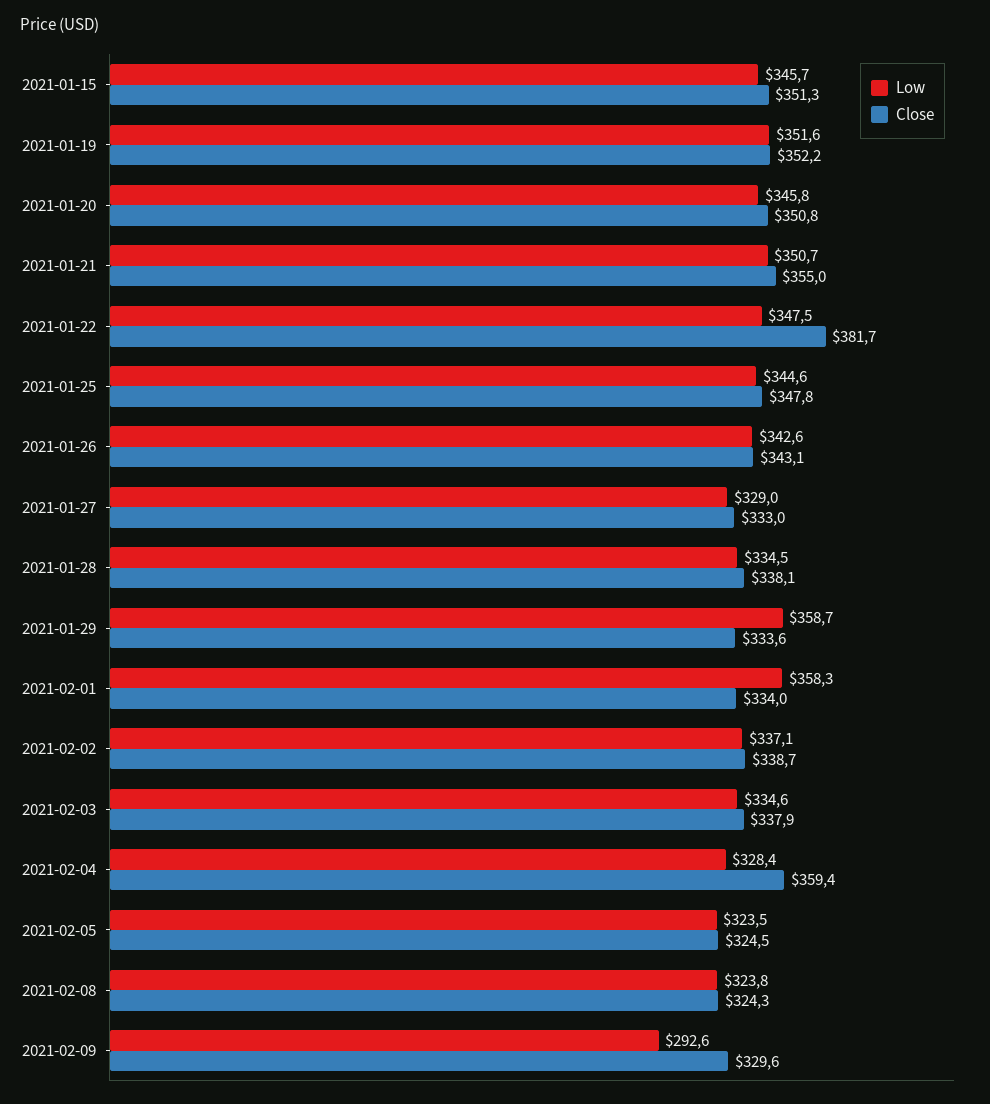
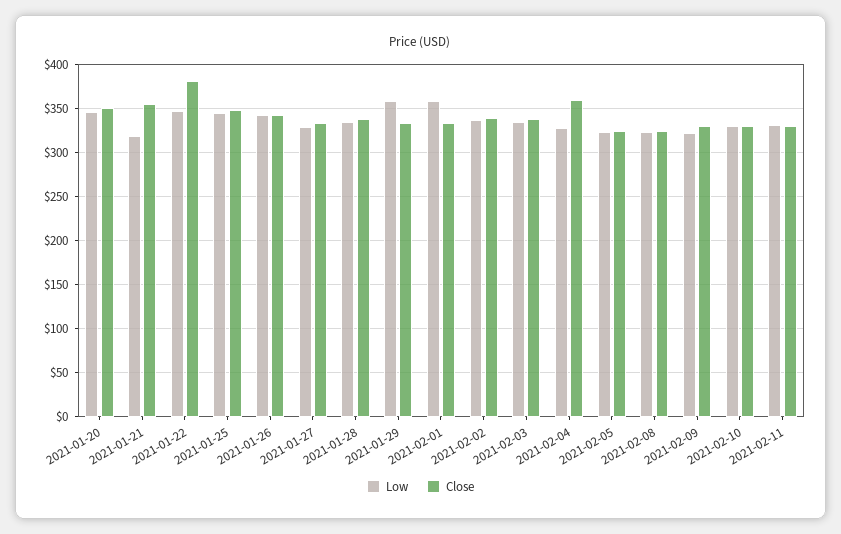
Low, 2021-01-15: 345.7 -> none
Close, 2021-01-15: 351.3 -> none
Low, 2021-01-19: 351.6 -> none
Close, 2021-01-19: 352.2 -> none
Low, 2021-01-21: 350.7 -> 320
Low, 2021-02-09: 292.6 -> 320
Low, 2021-02-10: none -> 330
Close, 2021-02-10: none -> 330
Low, 2021-02-11: none -> 330
Close, 2021-02-11: none -> 330

